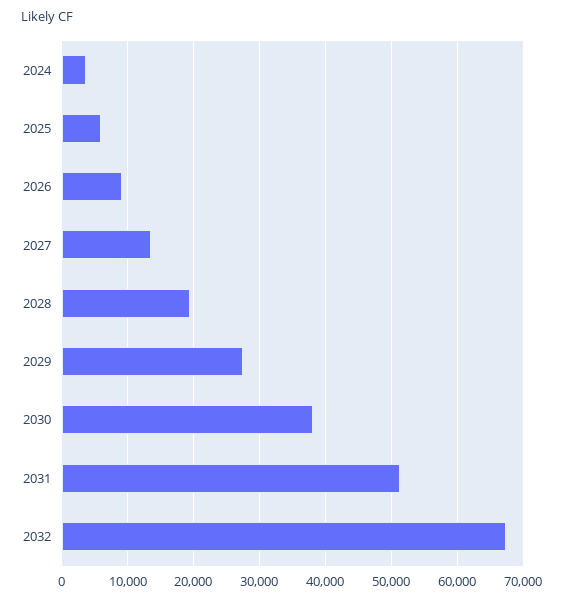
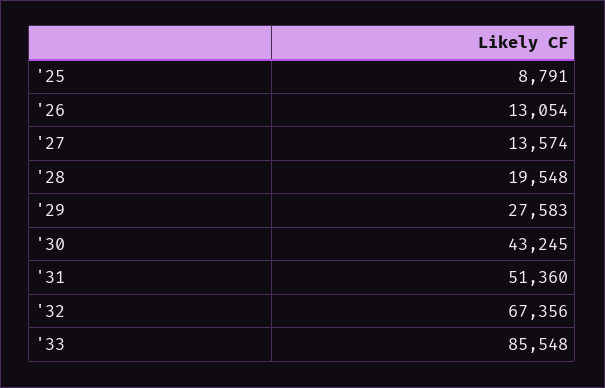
2024: 4000 -> none
2025: 6000 -> 8791
2026: 9000 -> 13054
2030: 38000 -> 43245
'33: none -> 85548

